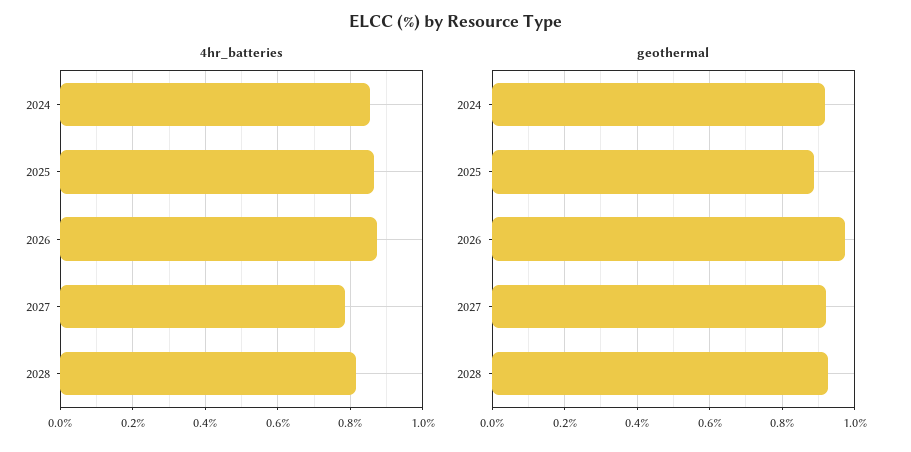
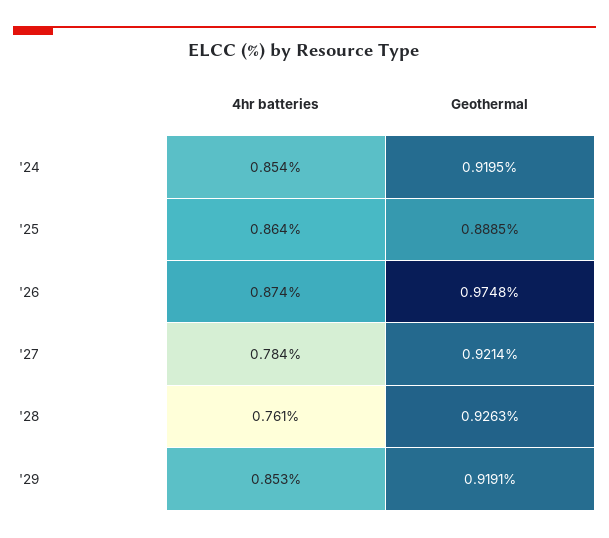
4hr_batteries, 2028: 0.82 -> 0.761
4hr_batteries, '29: none -> 0.853
geothermal, '29: none -> 0.9191

